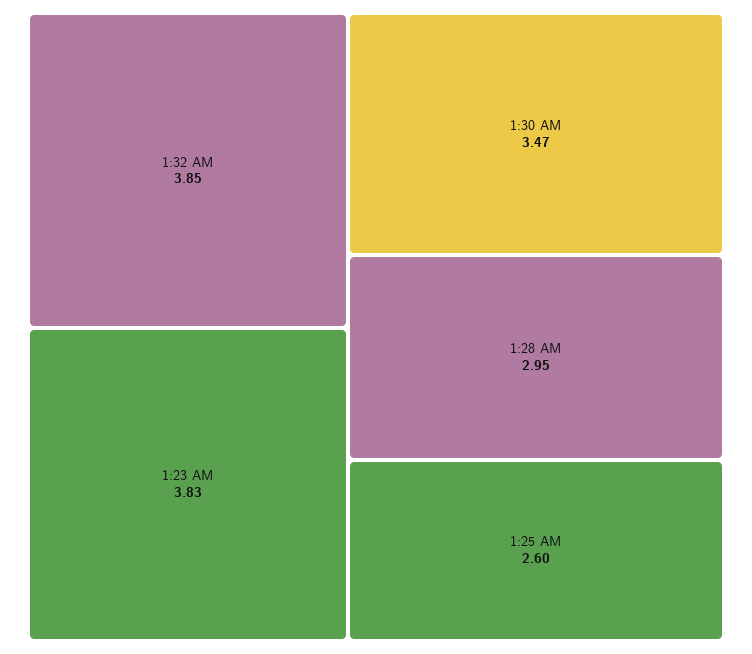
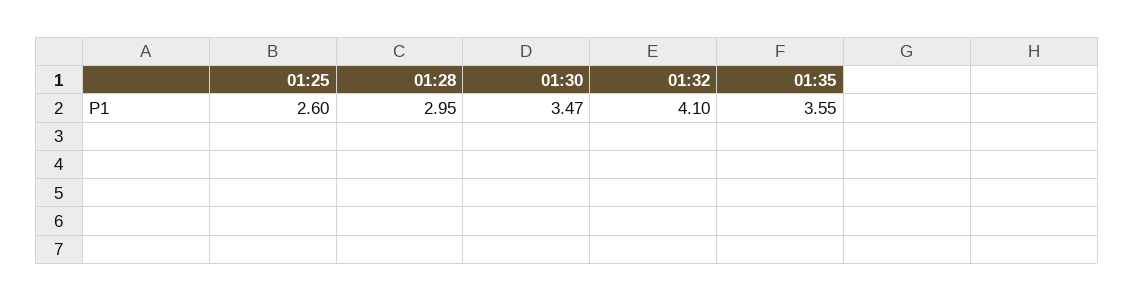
1:32 AM: 3.85 -> 4.1
1:23 AM: 3.83 -> none
01:35: none -> 3.55

